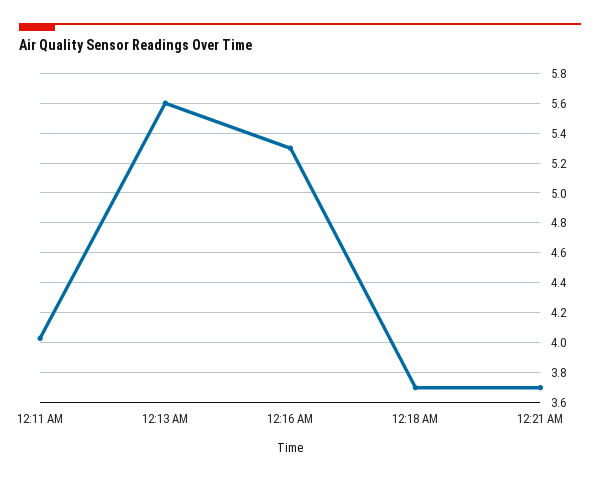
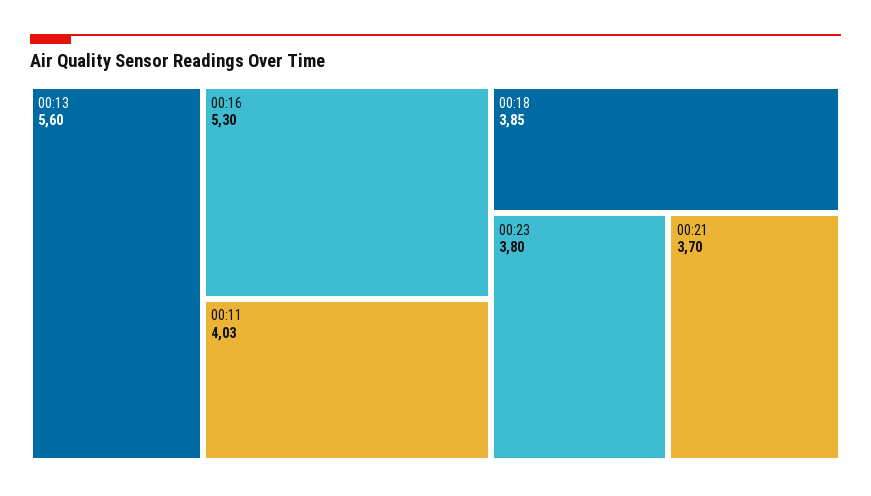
12:18 AM: 3.7 -> 3.85
00:23: none -> 3.8

